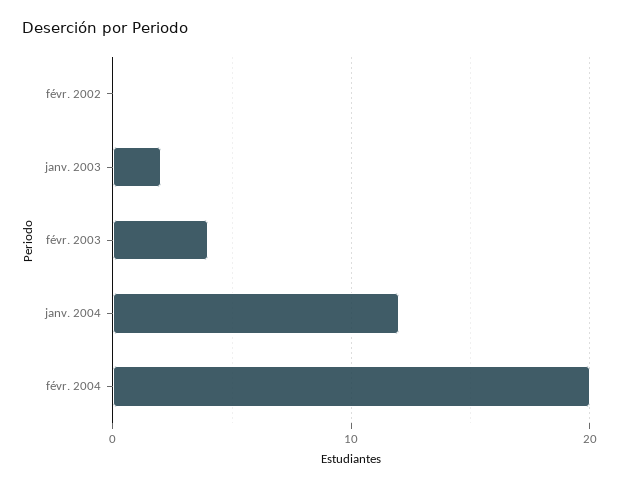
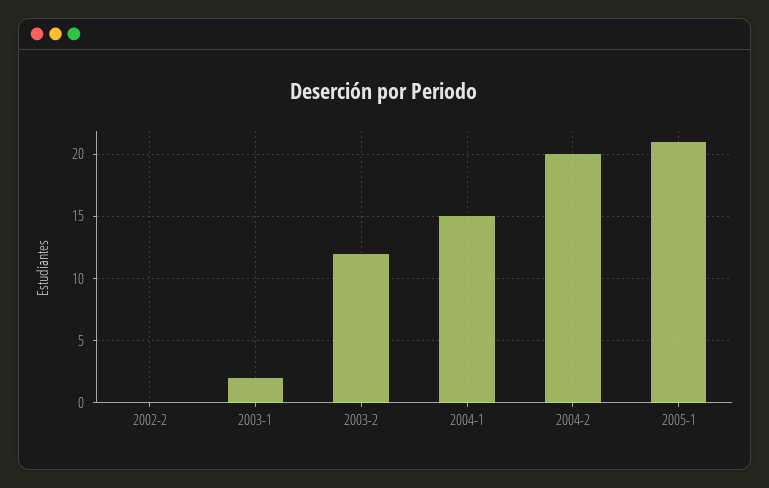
févr. 2003: 4 -> 12
janv. 2004: 12 -> 15
2005-1: none -> 21

